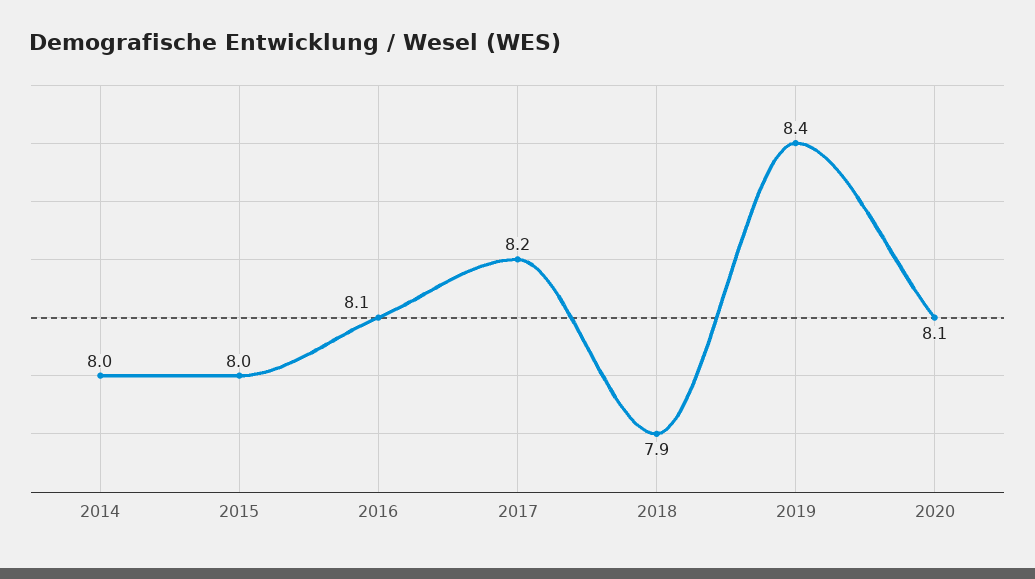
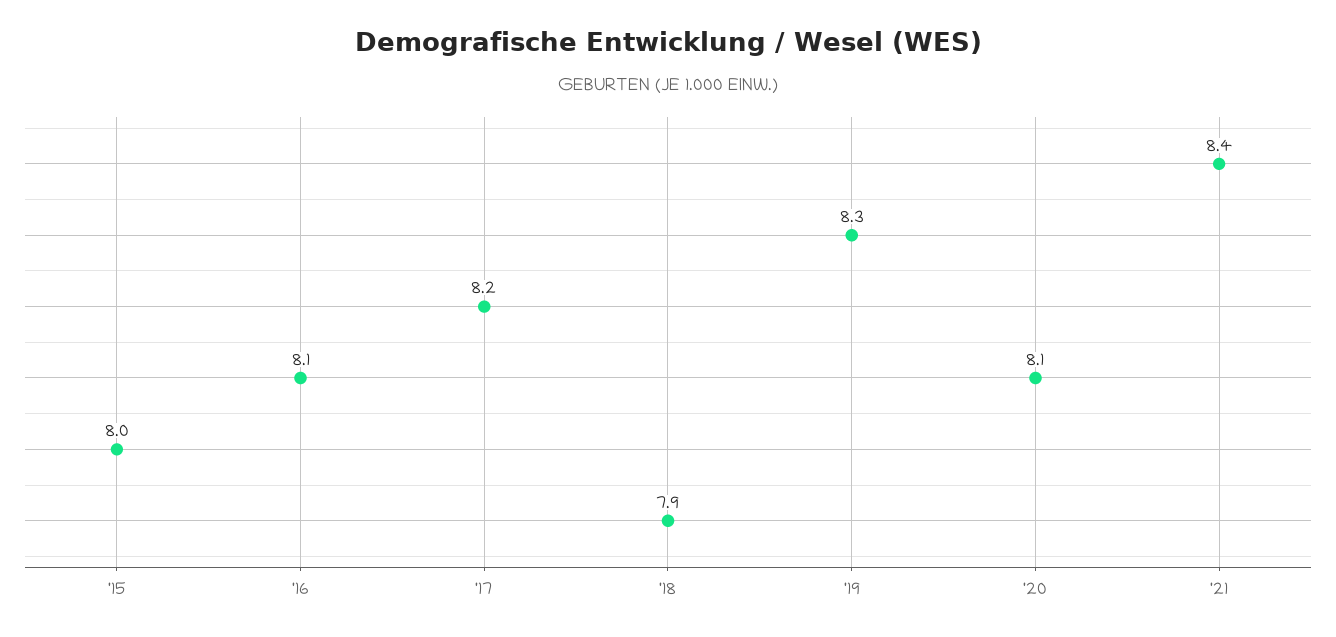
2014: 8 -> none
2019: 8.4 -> 8.3
'21: none -> 8.4

